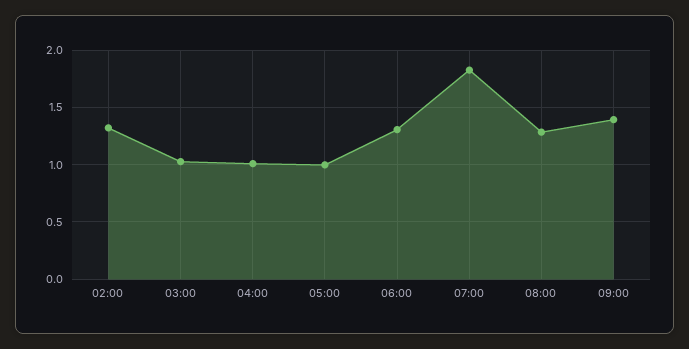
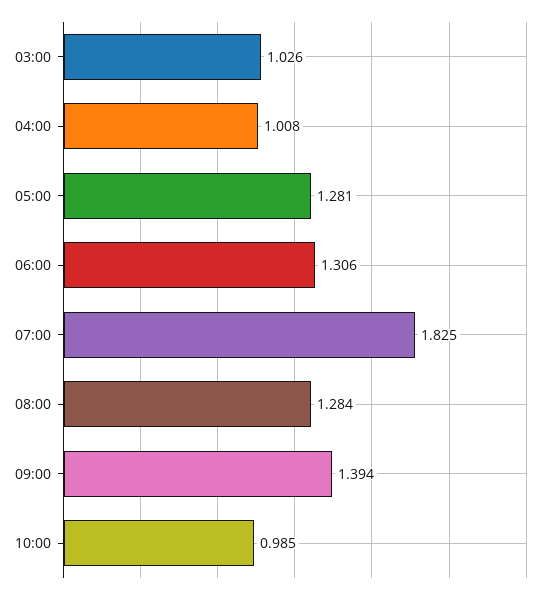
02:00: 1.3 -> none
05:00: 1 -> 1.281
10:00: none -> 0.985

